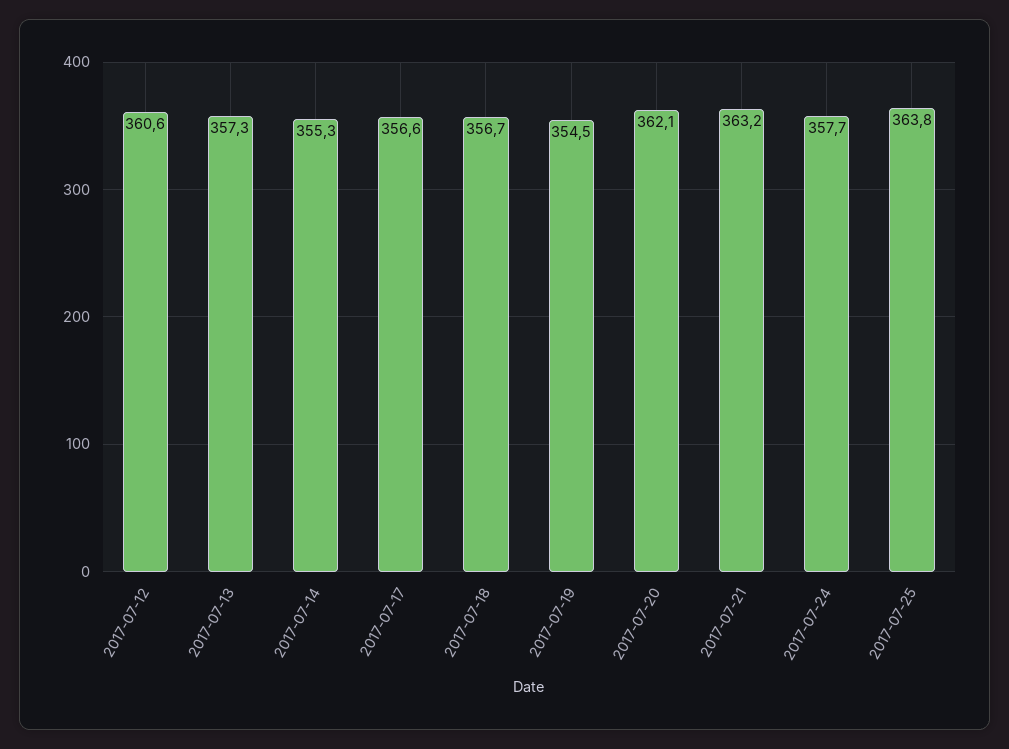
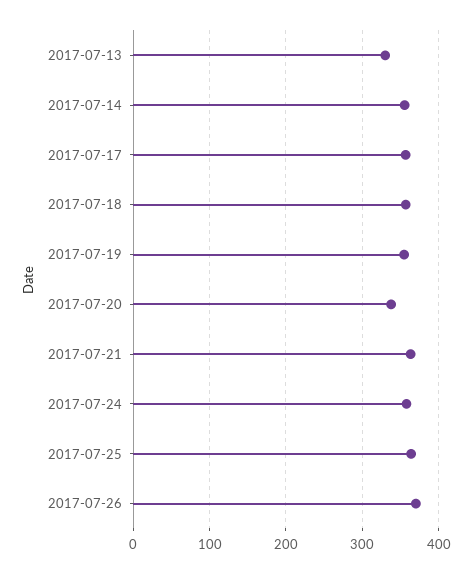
2017-07-12: 360.6 -> none
2017-07-13: 357.3 -> 330
2017-07-20: 362.1 -> 340
2017-07-26: none -> 370

